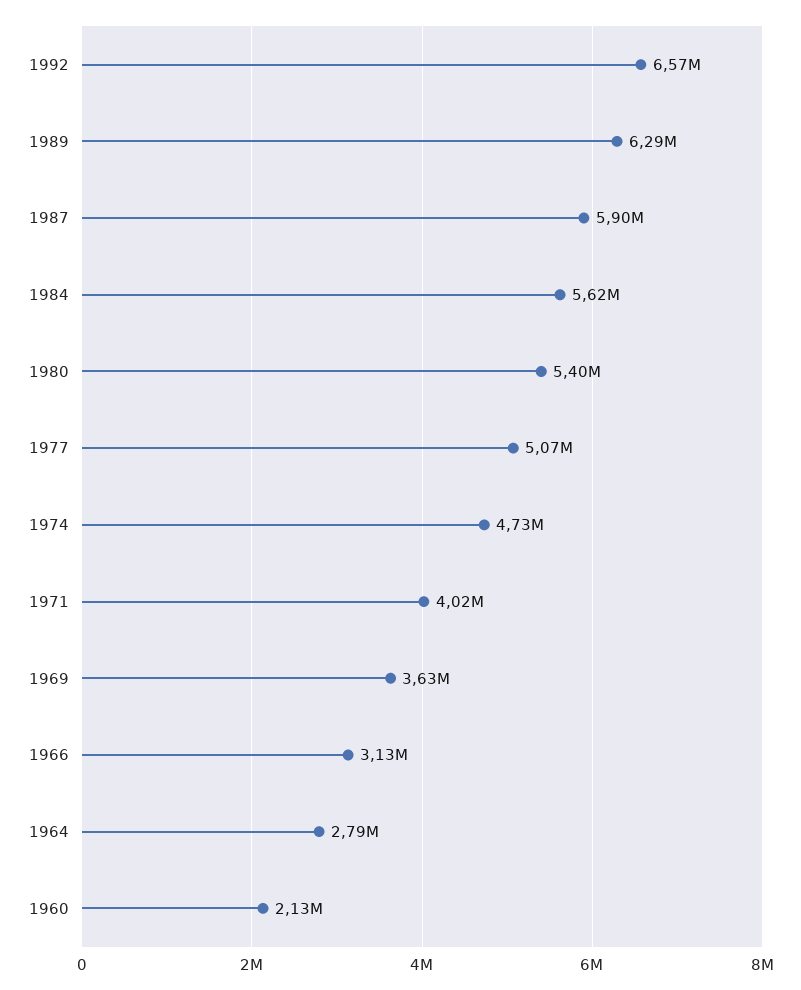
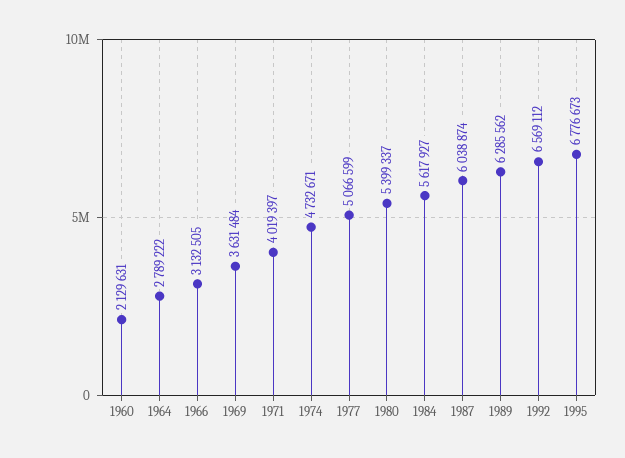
1987: 5900000 -> 6038874
1995: none -> 6776673

